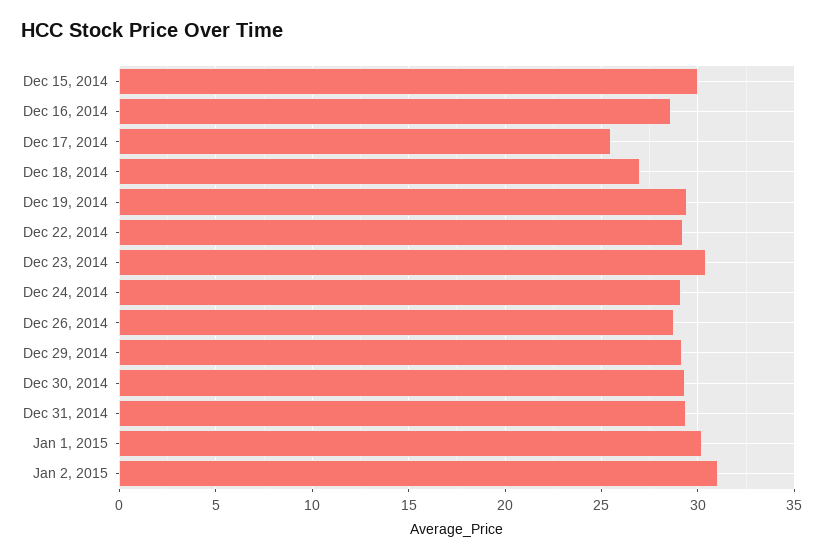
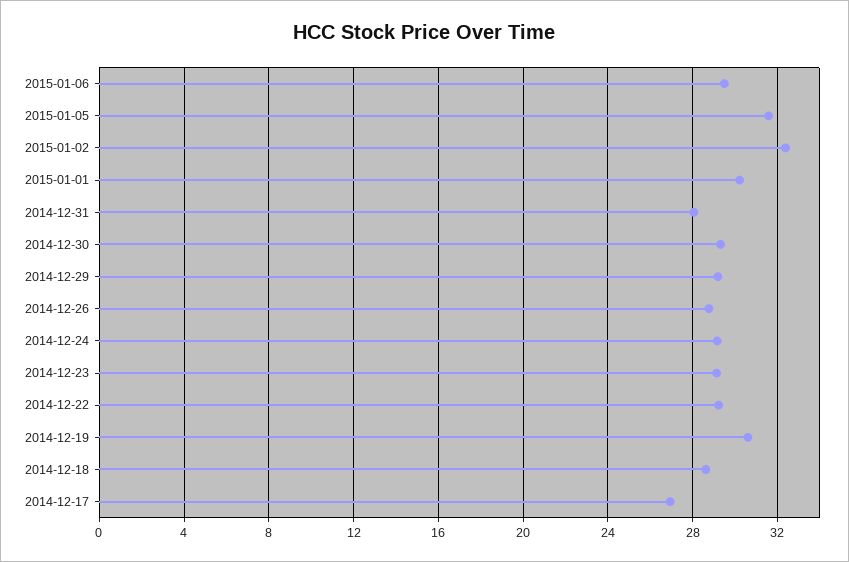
Dec 15, 2014: 30 -> none
Dec 16, 2014: 28.5 -> none
Dec 17, 2014: 25.5 -> 27
Dec 18, 2014: 27 -> 28.5
Dec 19, 2014: 29.5 -> 30.5
Dec 23, 2014: 30.5 -> 29
Dec 31, 2014: 29.5 -> 28
Jan 2, 2015: 31 -> 32.5
2015-01-06: none -> 29.5
2015-01-05: none -> 31.5

